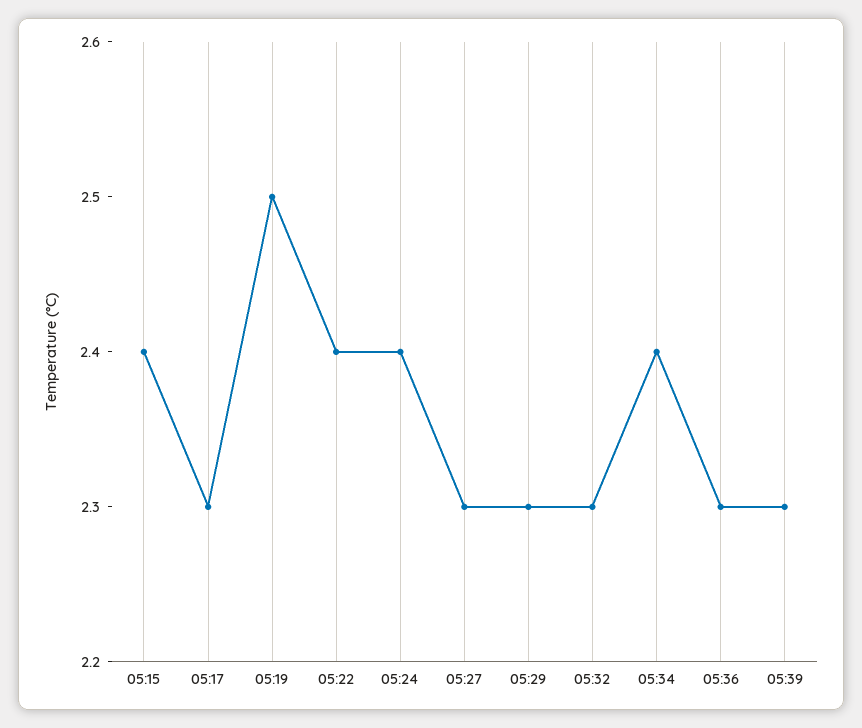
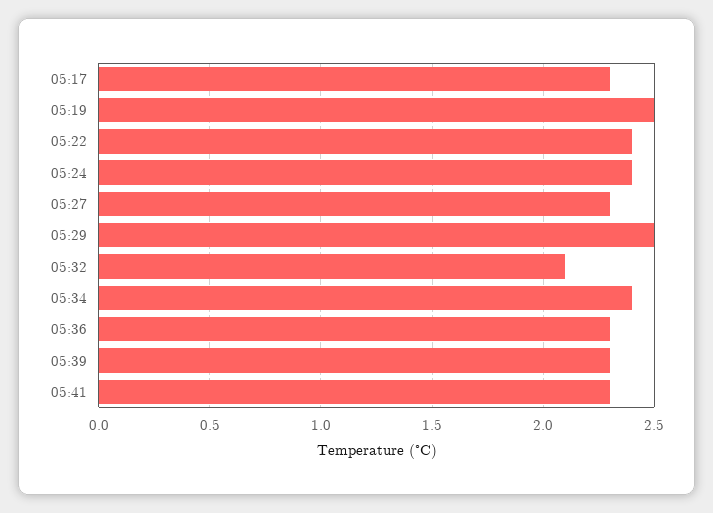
05:15: 2.4 -> none
05:29: 2.3 -> 2.5
05:32: 2.3 -> 2.1
05:41: none -> 2.3

